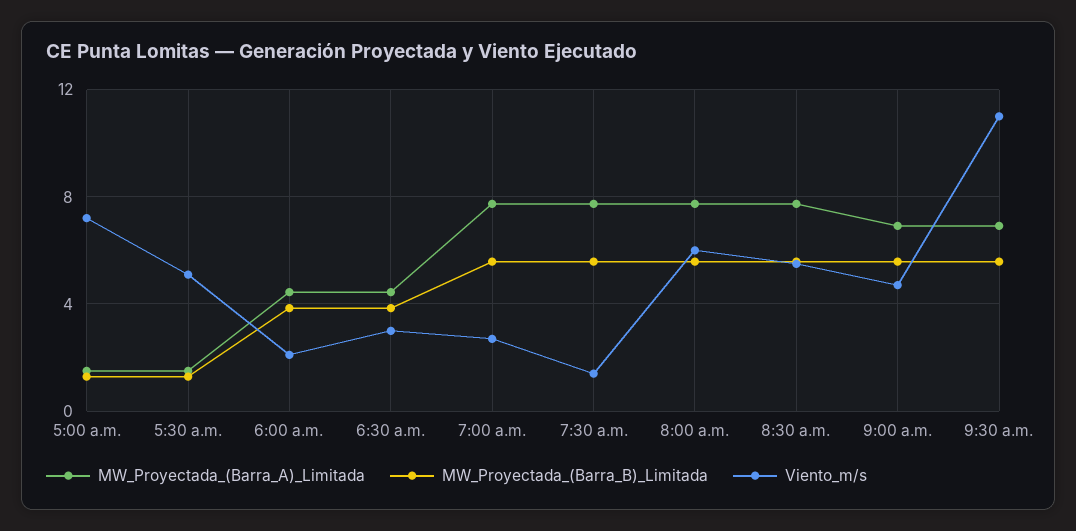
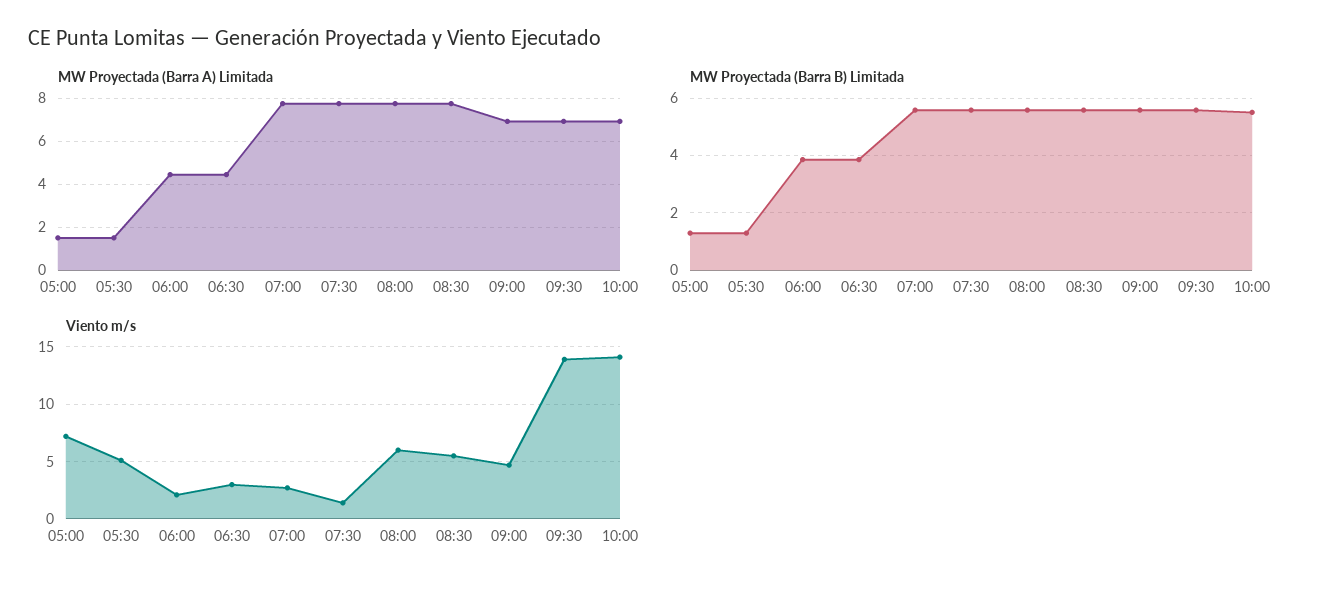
Viento_m/s, 9:30 a.m.: 11 -> 14
MW_Proyectada_(Barra_A)_Limitada, 10:00: none -> 7
MW_Proyectada_(Barra_B)_Limitada, 10:00: none -> 5.5
Viento_m/s, 10:00: none -> 14

